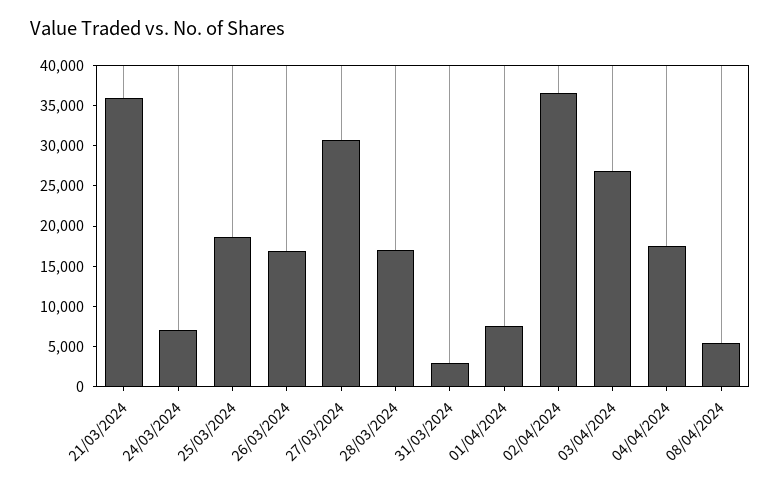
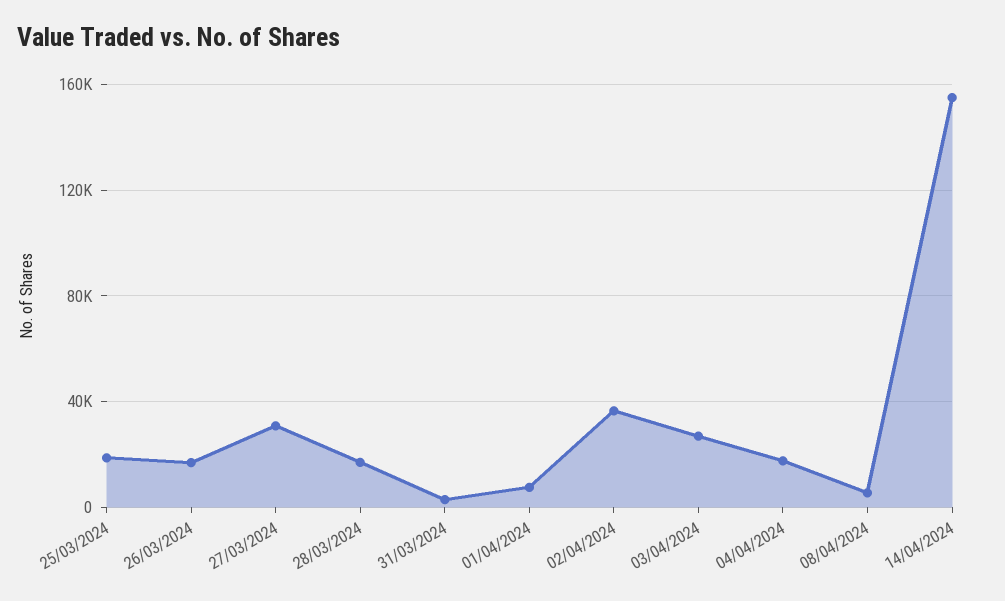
21/03/2024: 36000 -> none
24/03/2024: 7000 -> none
14/04/2024: none -> 155000

